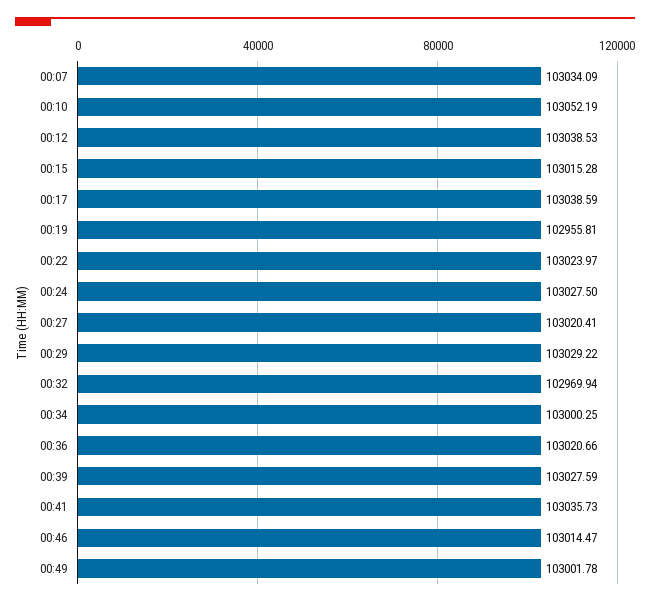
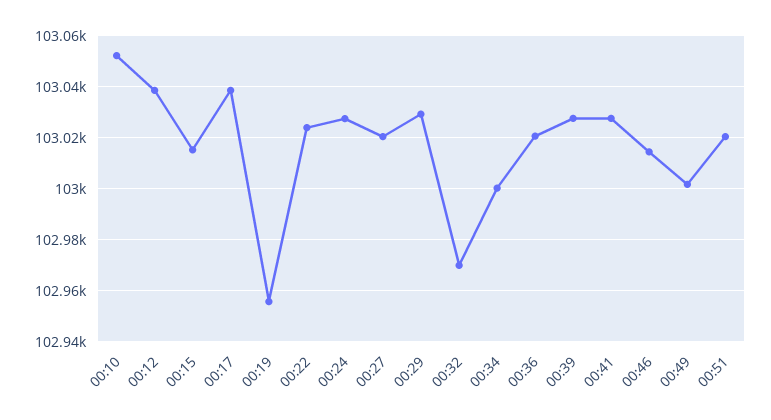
00:07: 103034.09 -> none
00:41: 103035.73 -> 103027.5
00:51: none -> 103020

